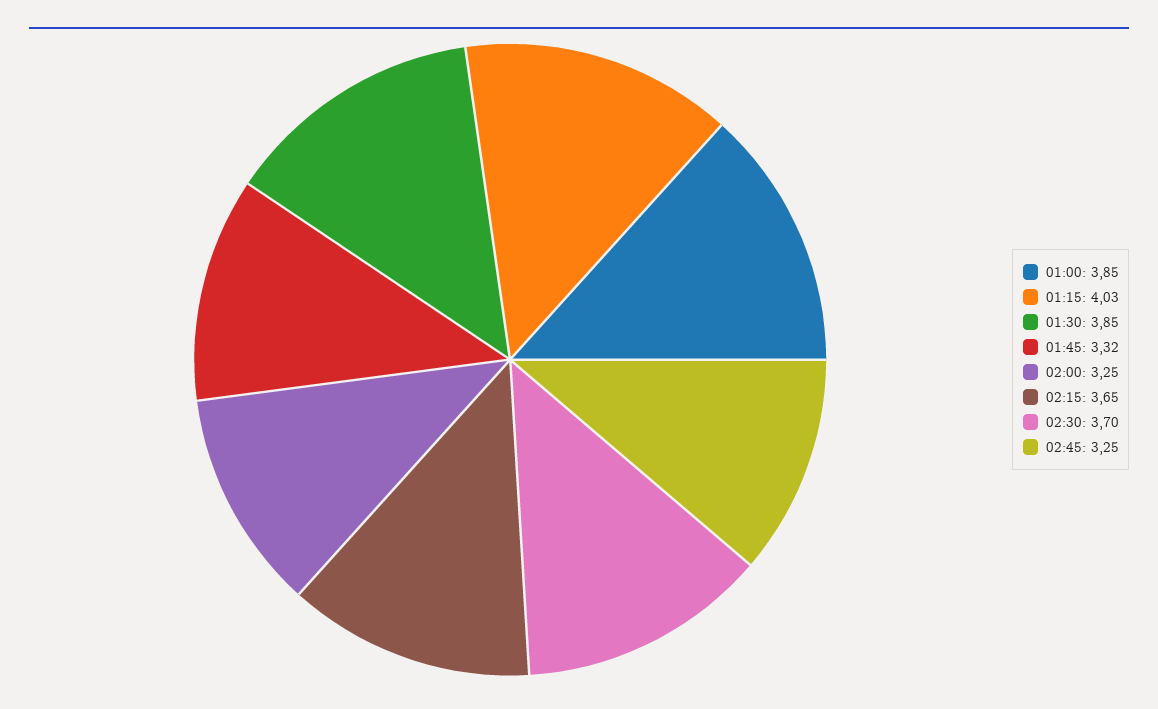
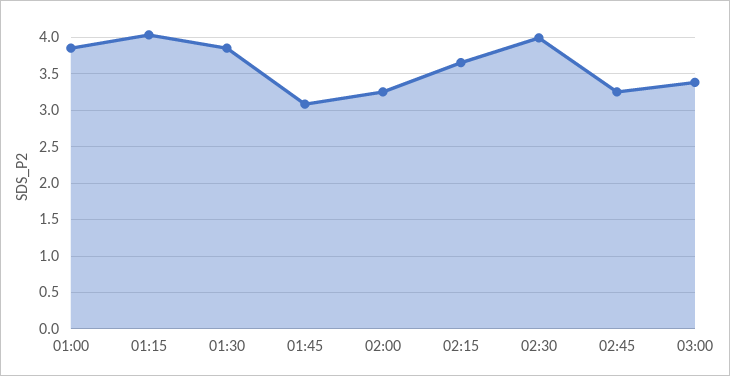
01:45: 3.32 -> 3.1
02:30: 3.7 -> 4
03:00: none -> 3.4

